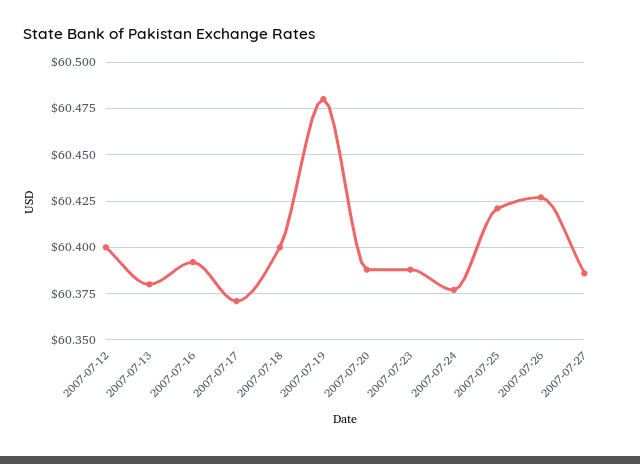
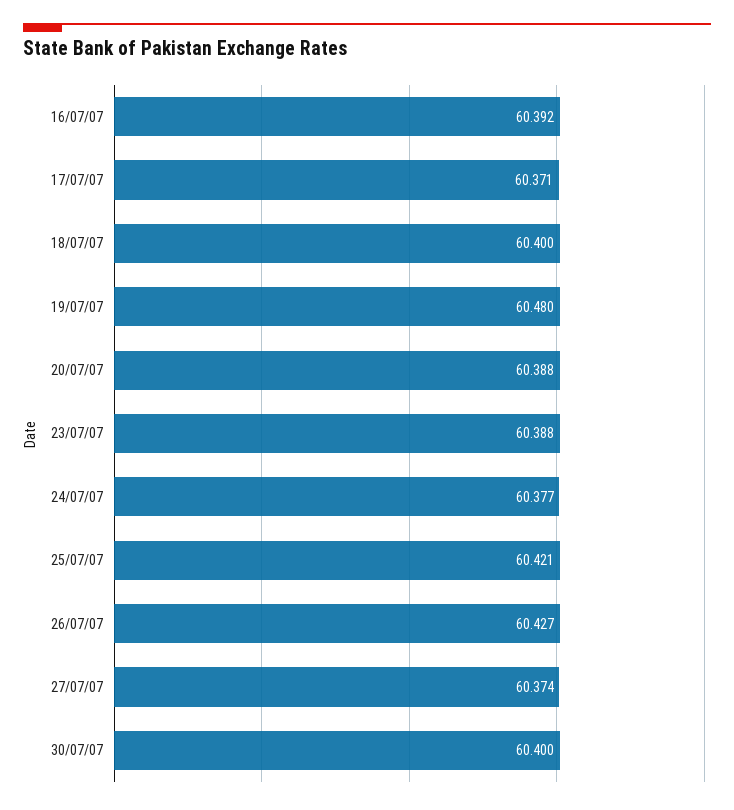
2007-07-12: 60.4 -> none
2007-07-13: 60.38 -> none
2007-07-27: 60.385 -> 60.374
30/07/07: none -> 60.4

